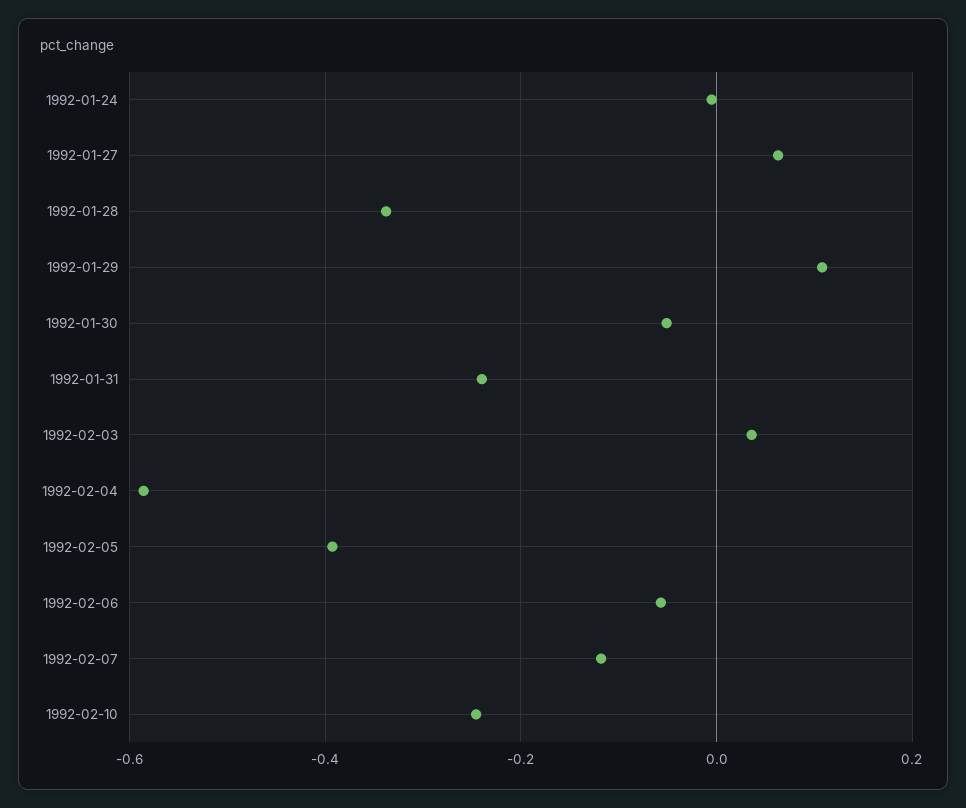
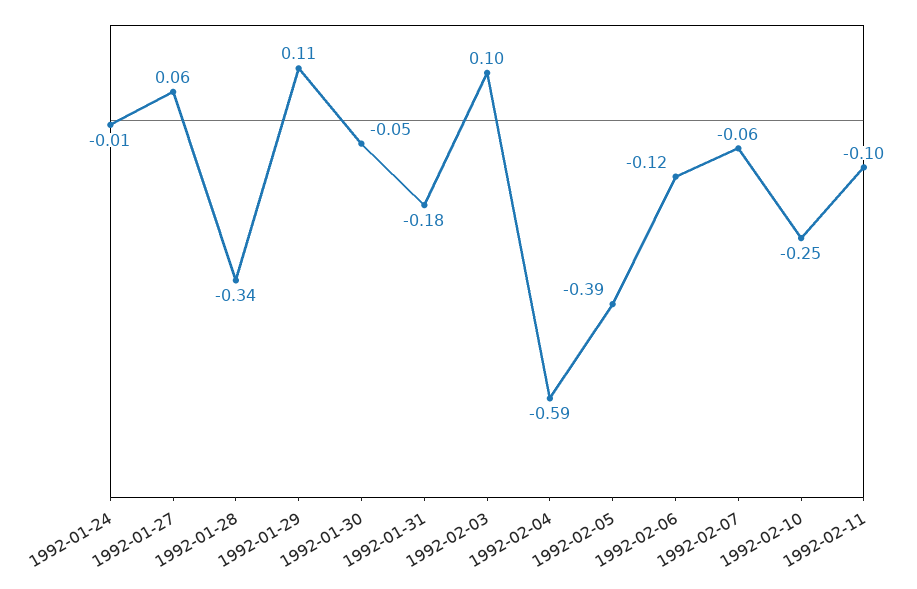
1992-01-31: -0.24 -> -0.18
1992-02-03: 0.04 -> 0.1
1992-02-06: -0.06 -> -0.12
1992-02-07: -0.12 -> -0.06
1992-02-11: none -> -0.1

